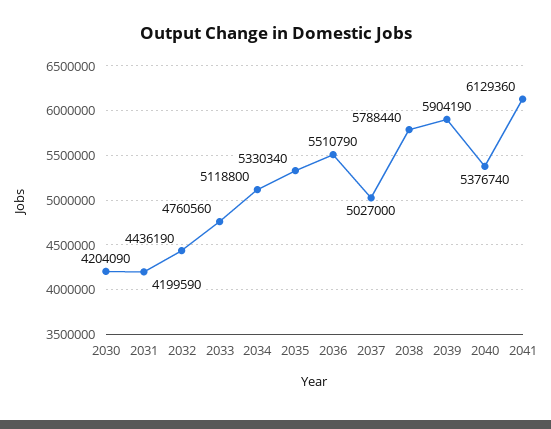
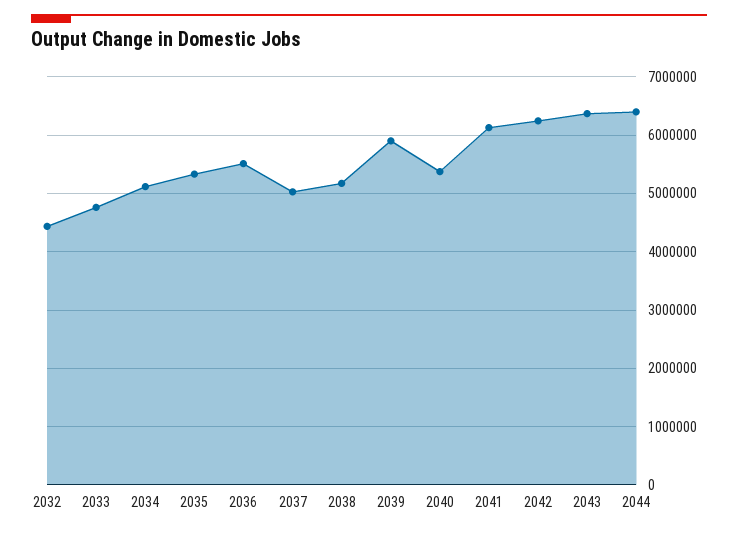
2030: 4204090 -> none
2031: 4199590 -> none
2038: 5788440 -> 5200000
2042: none -> 6200000
2043: none -> 6400000
2044: none -> 6400000

